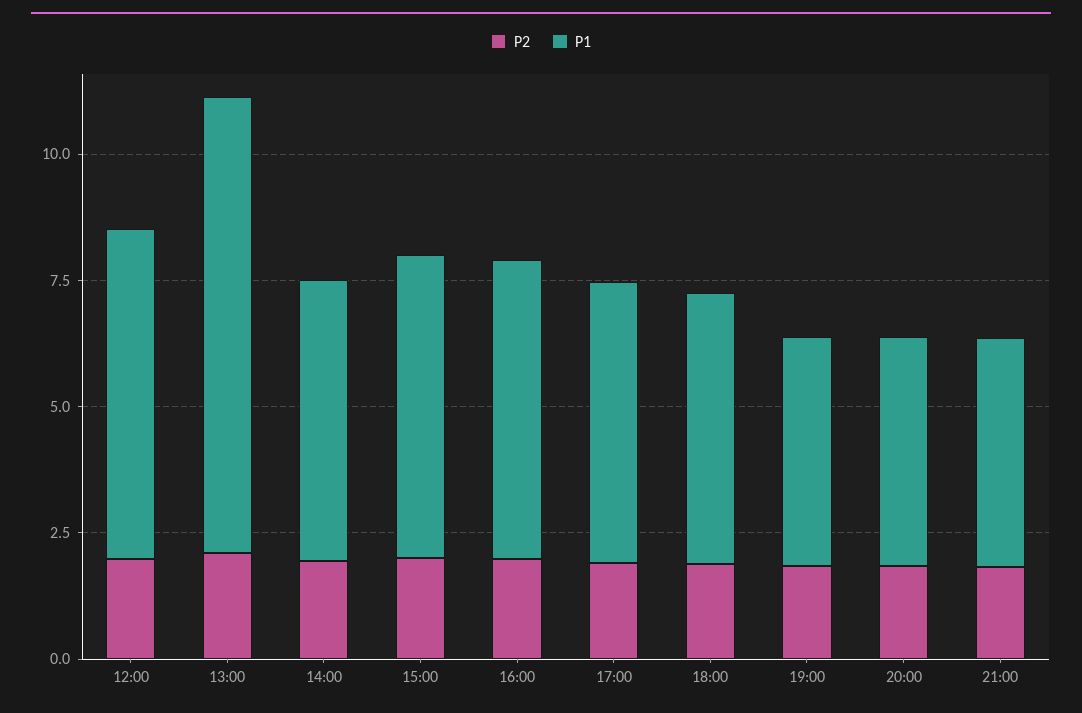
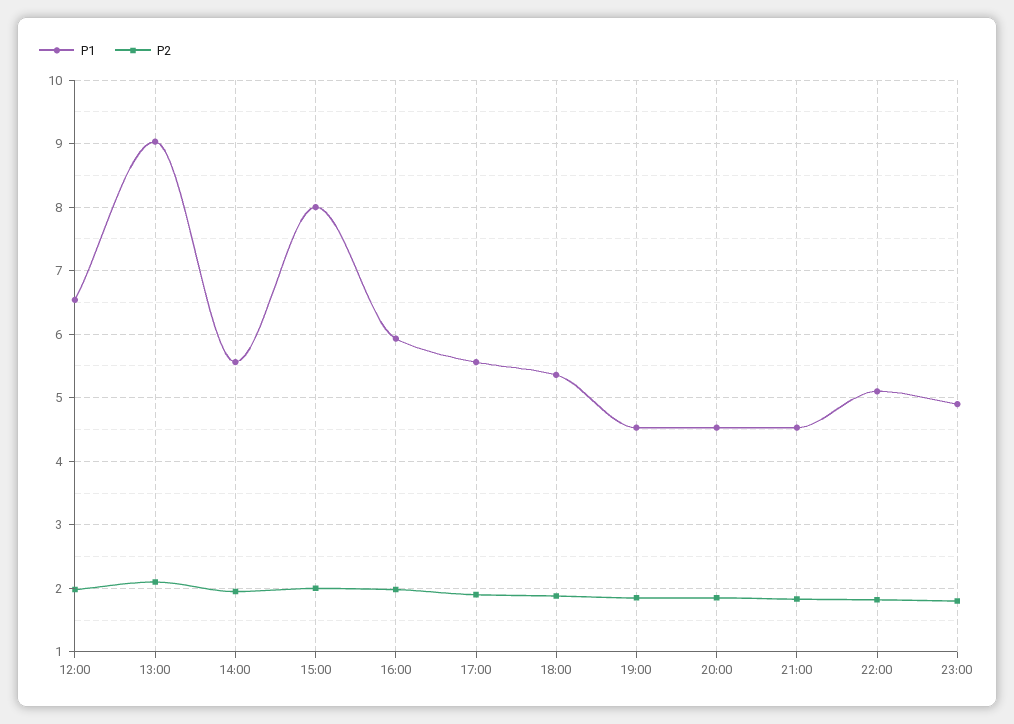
P1, 15:00: 6 -> 8
P1, 22:00: none -> 5.1
P2, 22:00: none -> 1.8
P1, 23:00: none -> 4.9
P2, 23:00: none -> 1.8

